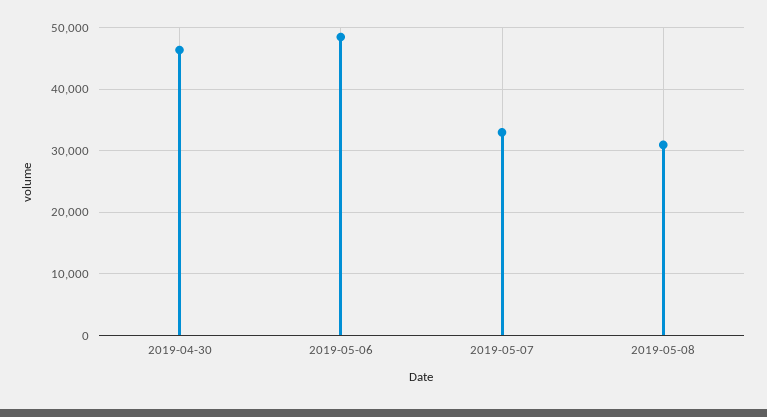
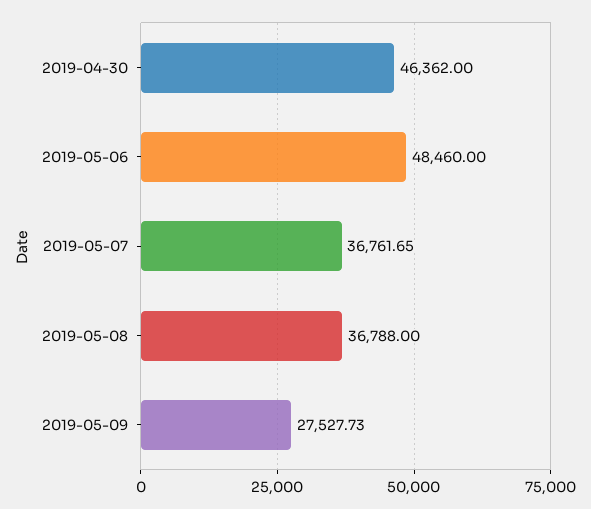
2019-05-07: 33000 -> 36761.65
2019-05-08: 31000 -> 36788
2019-05-09: none -> 27527.73

